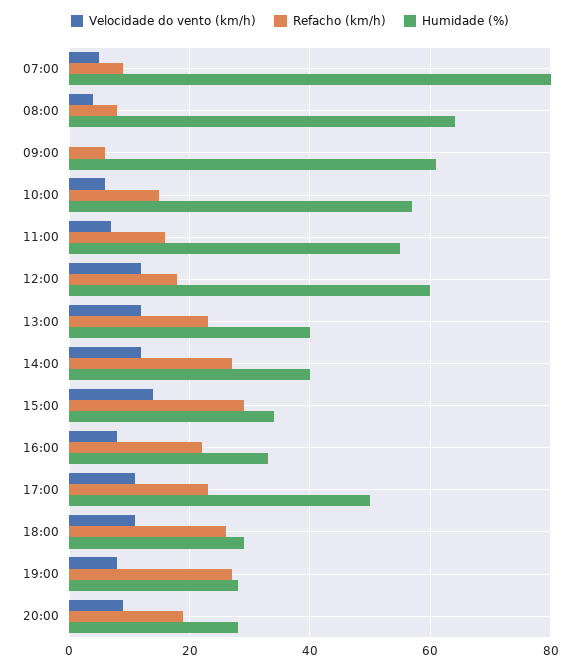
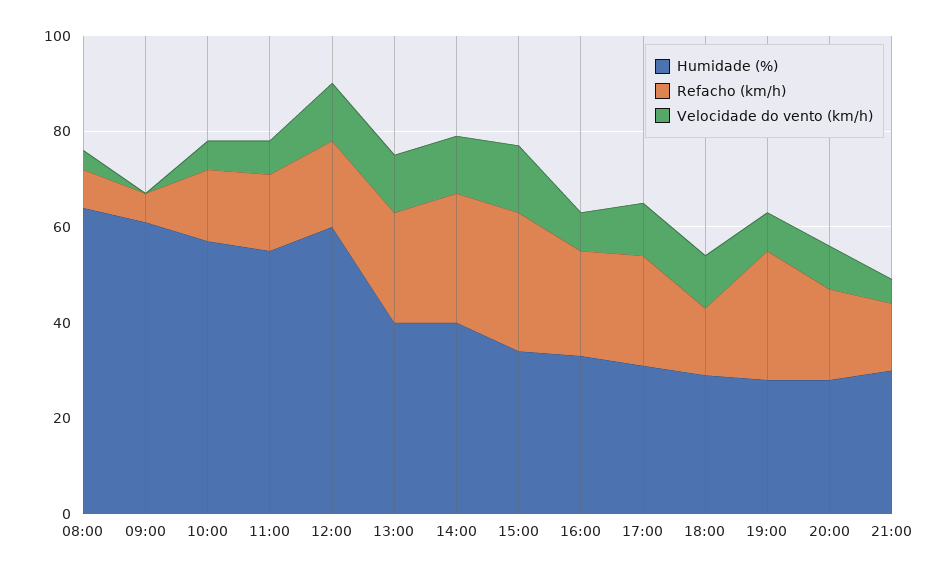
Velocidade do vento (km/h), 07:00: 5 -> none
Refacho (km/h), 07:00: 10 -> none
Humidade (%), 07:00: 80 -> none
Humidade (%), 17:00: 50 -> 30
Refacho (km/h), 18:00: 25 -> 15
Humidade (%), 21:00: none -> 30
Refacho (km/h), 21:00: none -> 15
Velocidade do vento (km/h), 21:00: none -> 5

